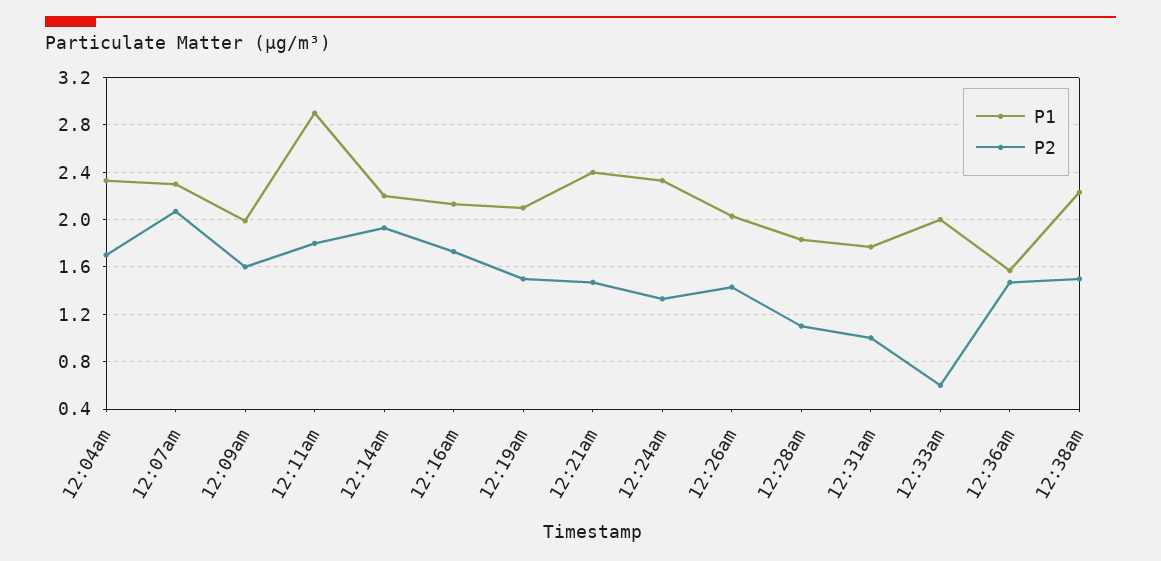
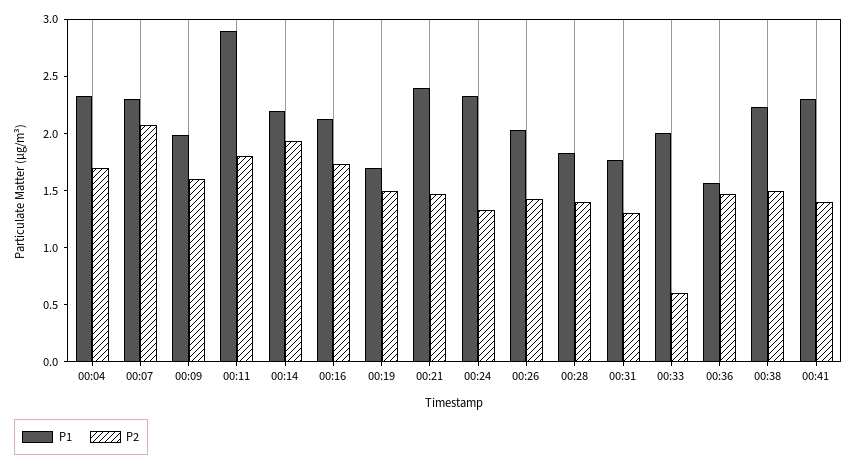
P1, 12:19am: 2.1 -> 1.7
P2, 12:28am: 1.1 -> 1.4
P2, 12:31am: 1 -> 1.3
P1, 00:41: none -> 2.3
P2, 00:41: none -> 1.4

